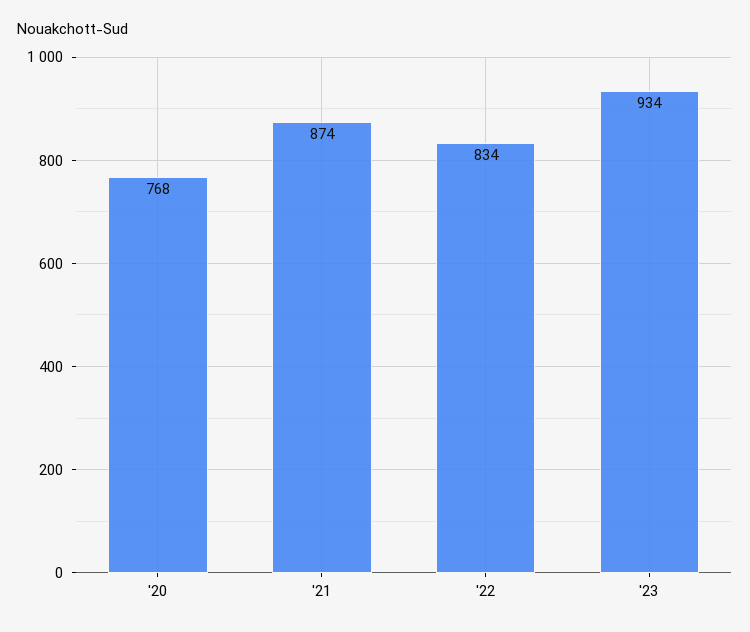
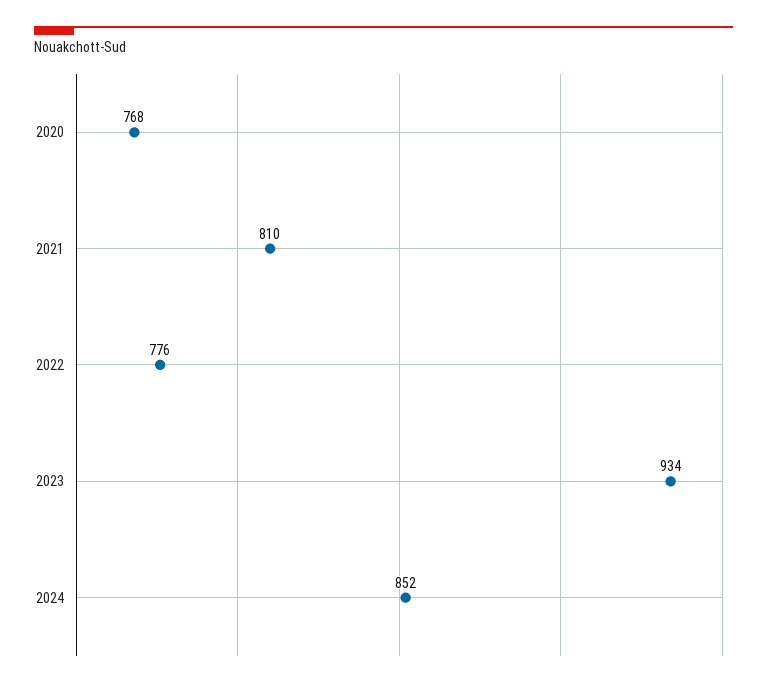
'21: 874 -> 810
'22: 834 -> 776
2024: none -> 852

